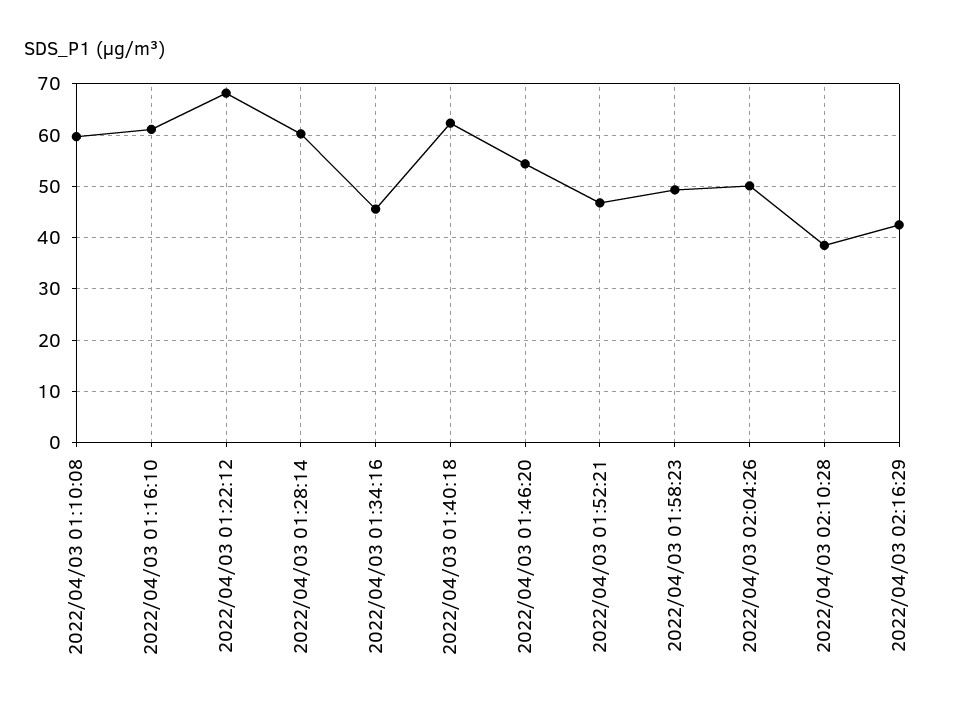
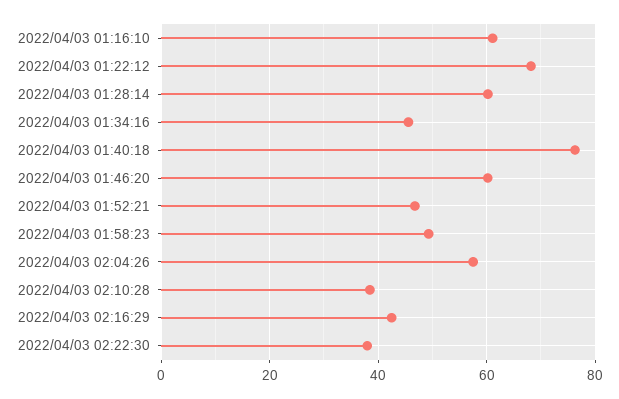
2022/04/03 01:10:08: 60 -> none
2022/04/03 01:40:18: 62 -> 76
2022/04/03 01:46:20: 54 -> 60
2022/04/03 02:04:26: 50 -> 58
2022/04/03 02:22:30: none -> 38

